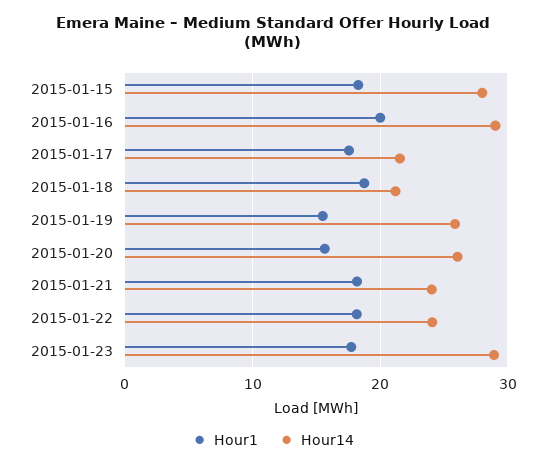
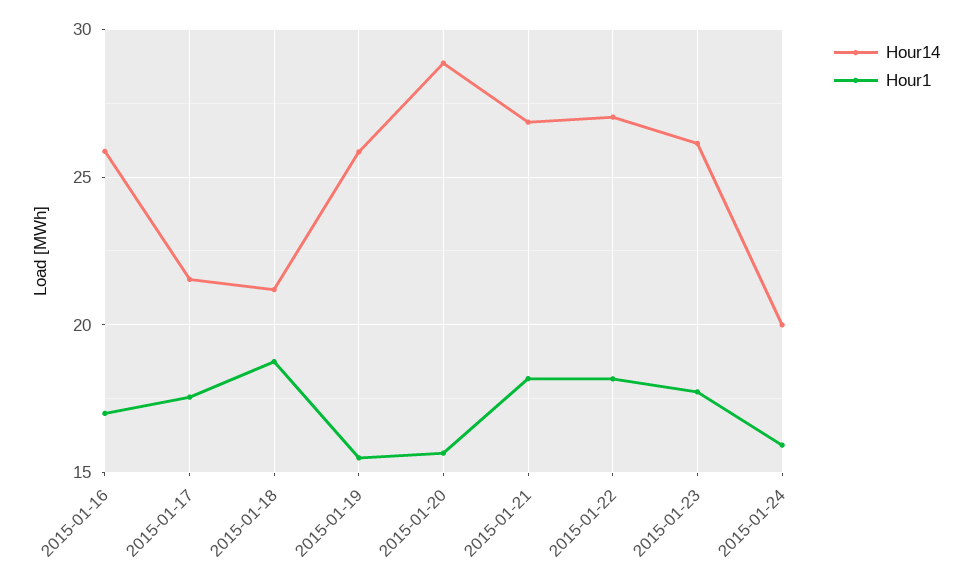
Hour1, 2015-01-15: 18 -> none
Hour14, 2015-01-15: 28 -> none
Hour1, 2015-01-16: 20 -> 17
Hour14, 2015-01-16: 29 -> 26
Hour14, 2015-01-20: 26 -> 29
Hour14, 2015-01-21: 24 -> 27
Hour14, 2015-01-22: 24 -> 27
Hour14, 2015-01-23: 29 -> 26
Hour14, 2015-01-24: none -> 20
Hour1, 2015-01-24: none -> 16

